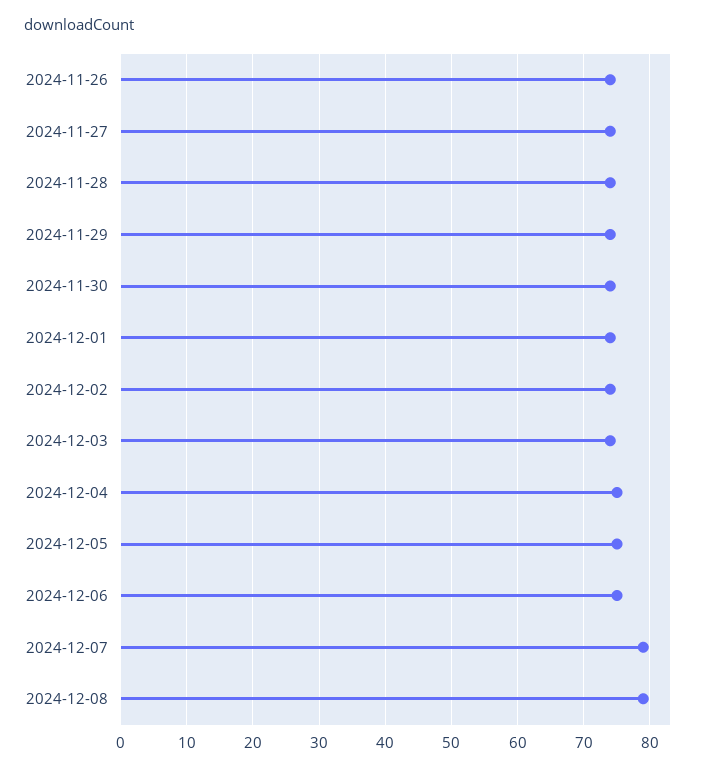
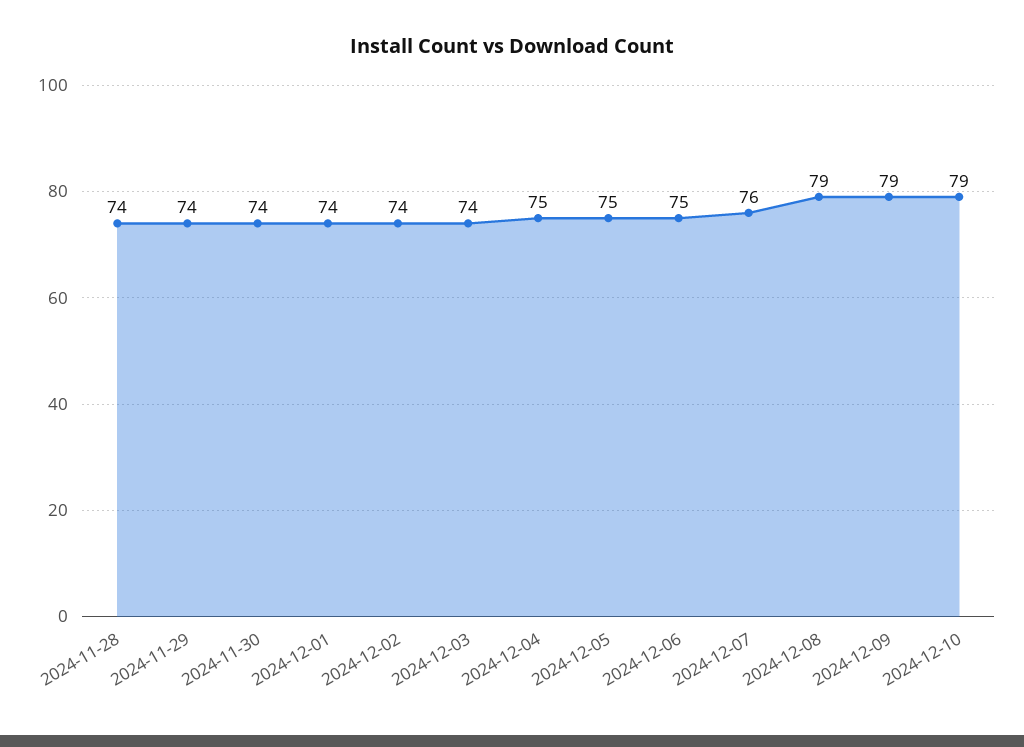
2024-11-26: 74 -> none
2024-11-27: 74 -> none
2024-12-07: 79 -> 76
2024-12-09: none -> 79
2024-12-10: none -> 79

